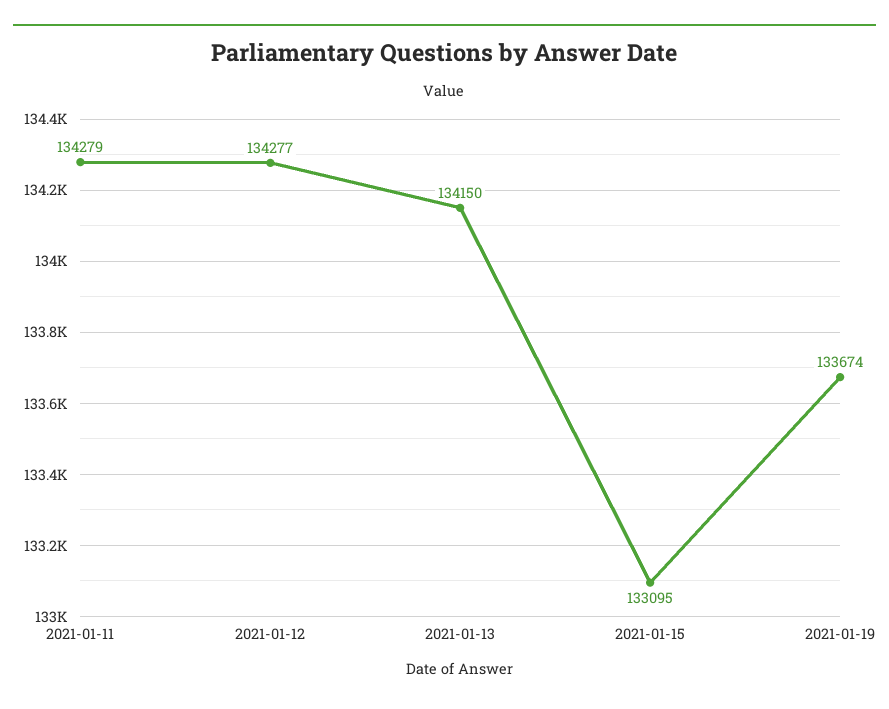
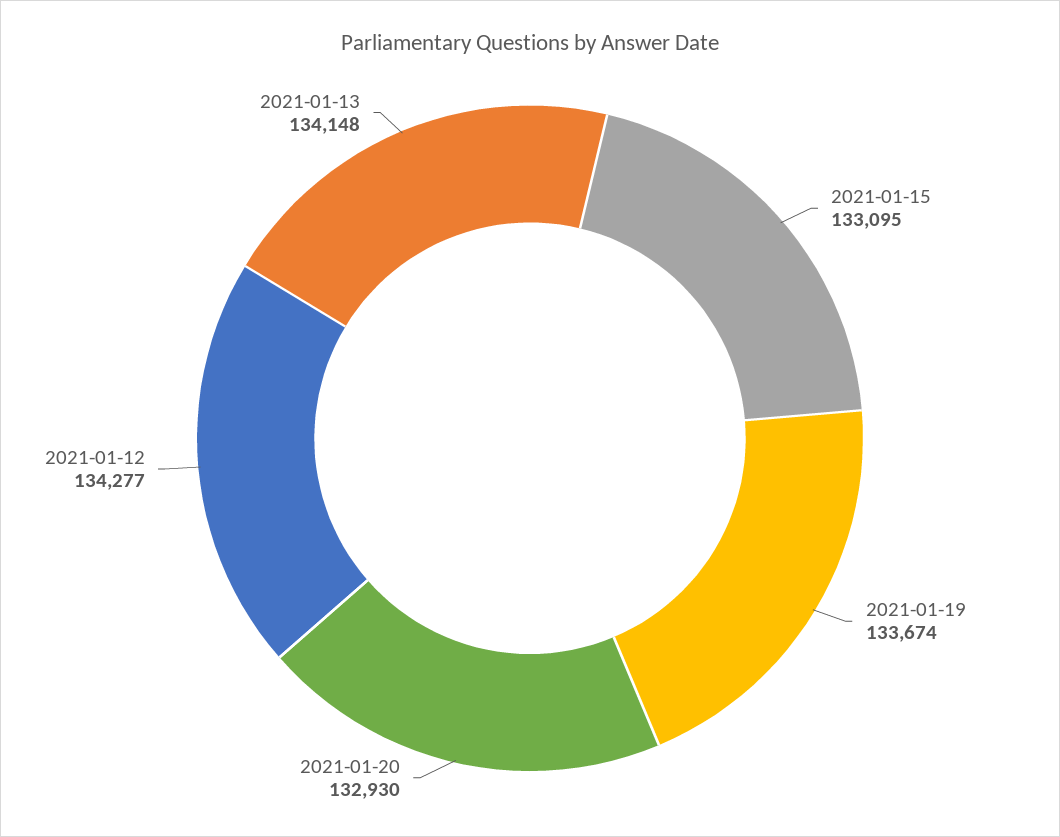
2021-01-11: 134279 -> none
2021-01-13: 134150 -> 134148
2021-01-20: none -> 132930

